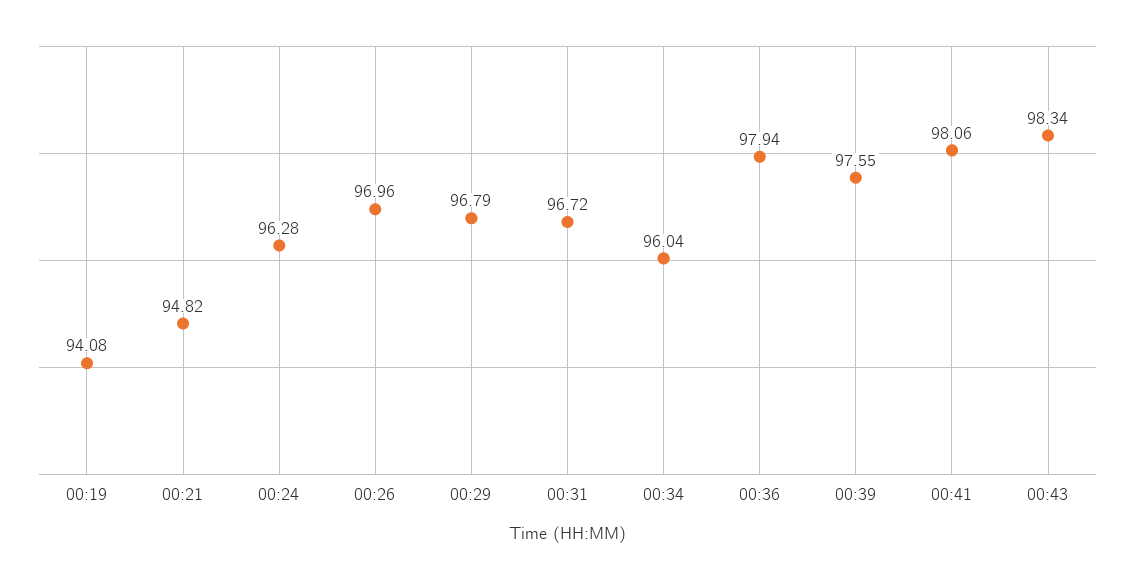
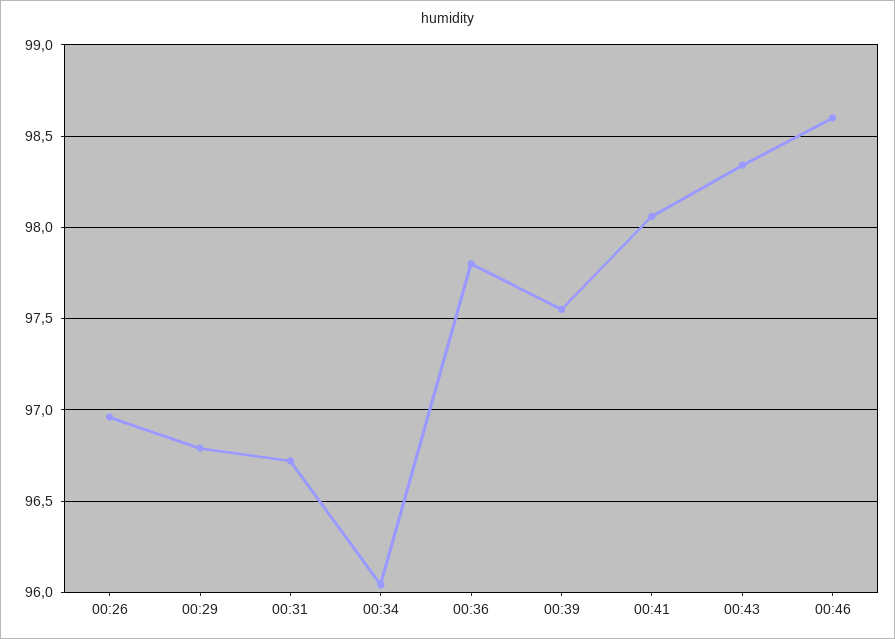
00:19: 94.08 -> none
00:21: 94.82 -> none
00:24: 96.28 -> none
00:36: 97.94 -> 97.8
00:46: none -> 98.6

